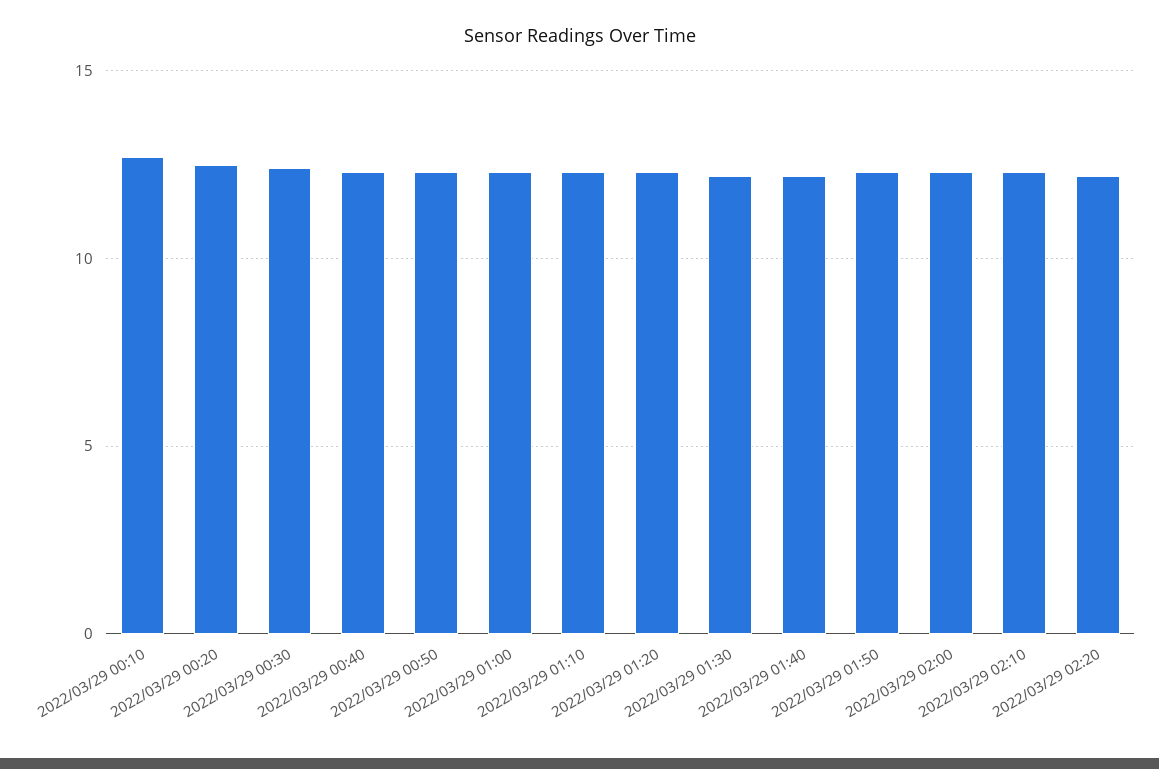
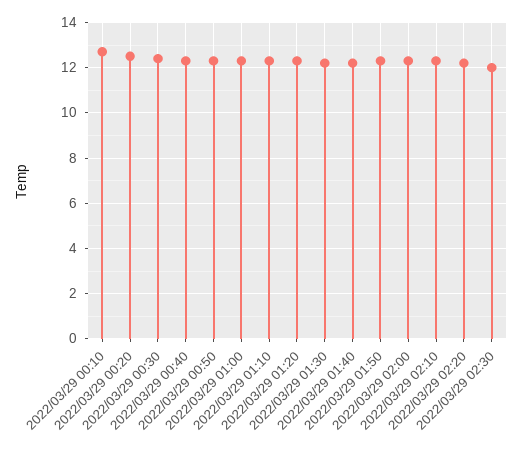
2022/03/29 02:30: none -> 12

